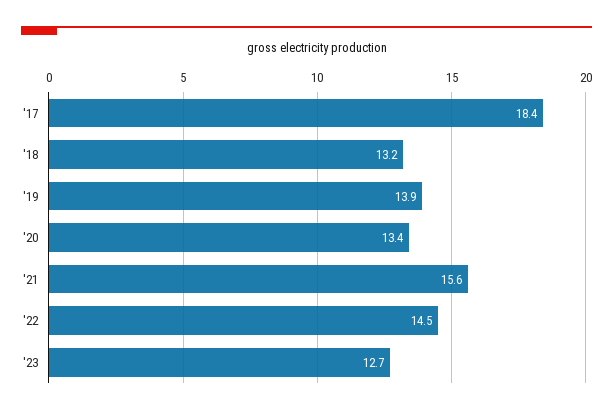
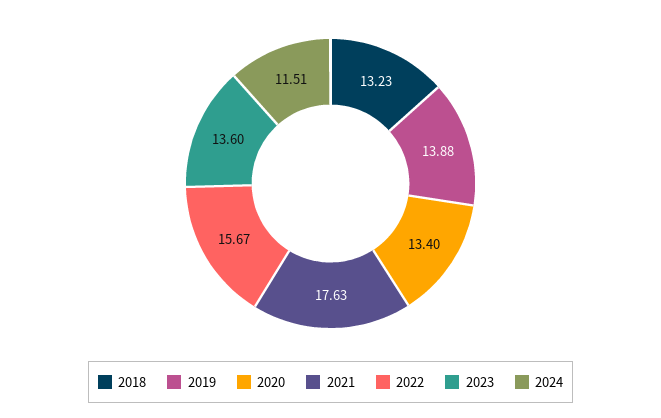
'17: 18.4 -> none
'21: 15.6 -> 17.63
'22: 14.5 -> 15.67
'23: 12.7 -> 13.6
2024: none -> 11.51

